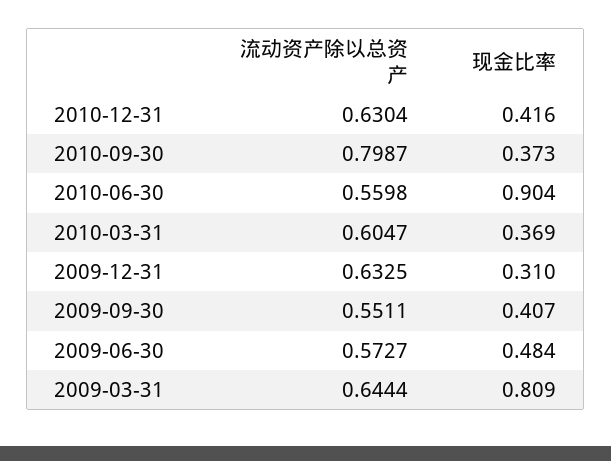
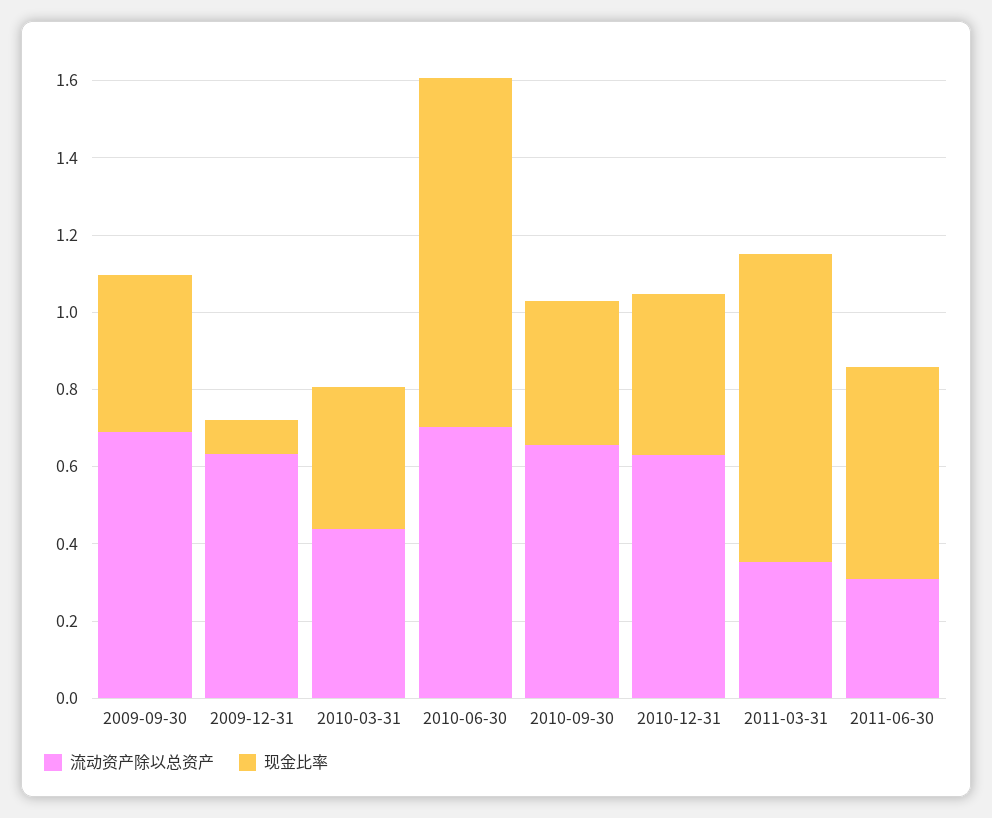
流动资产除以总资产, 2010-09-30: 0.7987 -> 0.65
流动资产除以总资产, 2010-06-30: 0.5598 -> 0.7
流动资产除以总资产, 2010-03-31: 0.6047 -> 0.45
现金比率, 2009-12-31: 0.31 -> 0.1
流动资产除以总资产, 2009-09-30: 0.5511 -> 0.7
流动资产除以总资产, 2009-06-30: 0.5727 -> none
现金比率, 2009-06-30: 0.484 -> none
流动资产除以总资产, 2009-03-31: 0.6444 -> none
现金比率, 2009-03-31: 0.809 -> none
流动资产除以总资产, 2011-03-31: none -> 0.35
现金比率, 2011-03-31: none -> 0.8
流动资产除以总资产, 2011-06-30: none -> 0.3
现金比率, 2011-06-30: none -> 0.55

